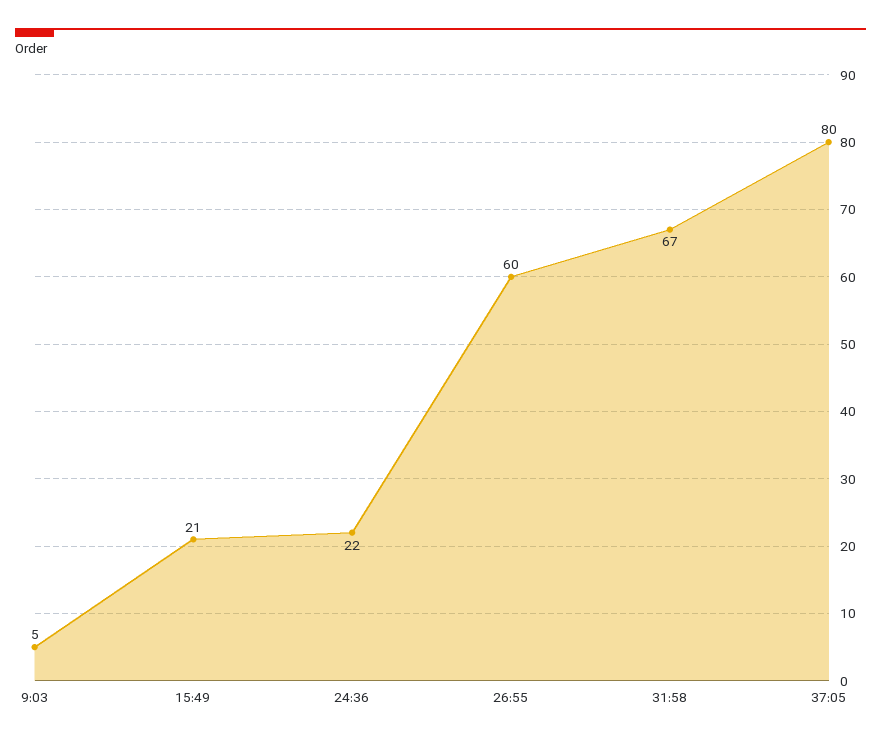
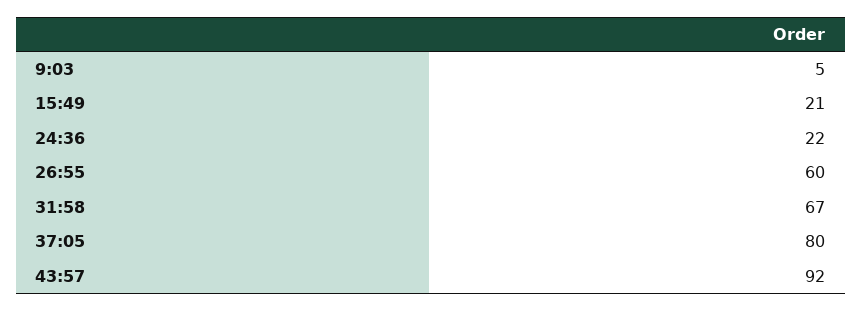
43:57: none -> 92

